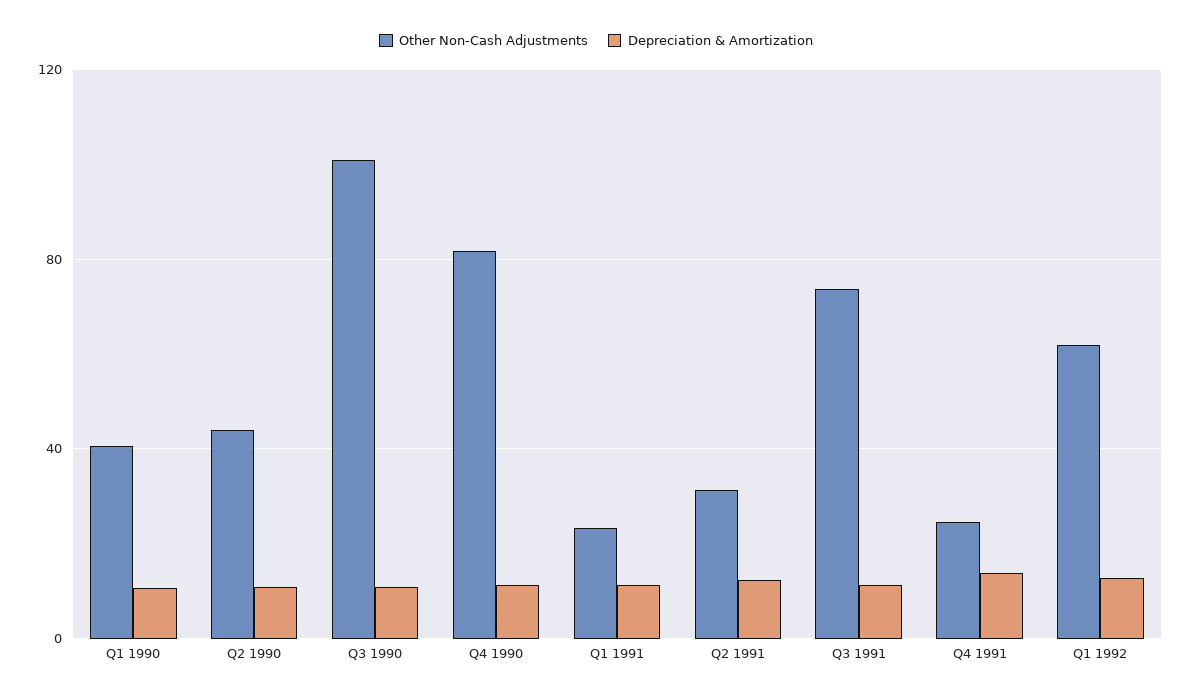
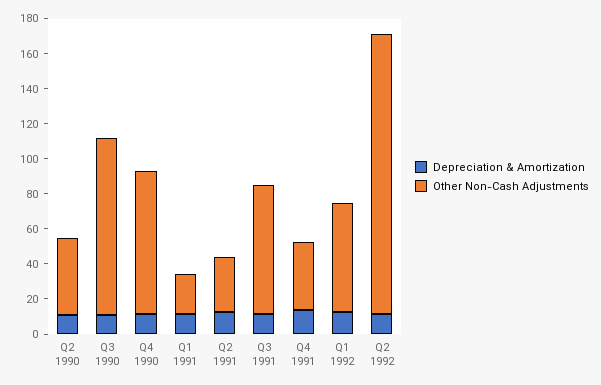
Other Non-Cash Adjustments, Q1 1990: 40 -> none
Depreciation & Amortization, Q1 1990: 10 -> none
Other Non-Cash Adjustments, Q4 1991: 25 -> 40
Depreciation & Amortization, Q2 1992: none -> 10
Other Non-Cash Adjustments, Q2 1992: none -> 160

